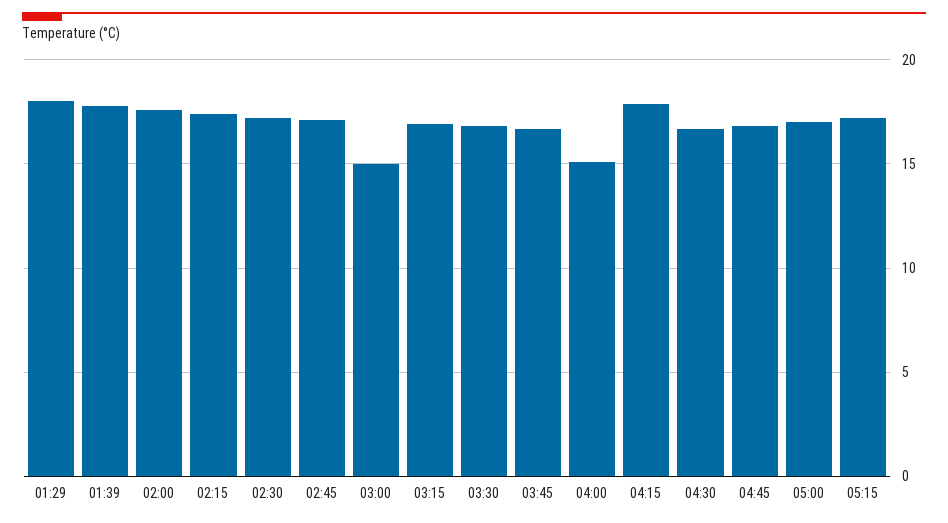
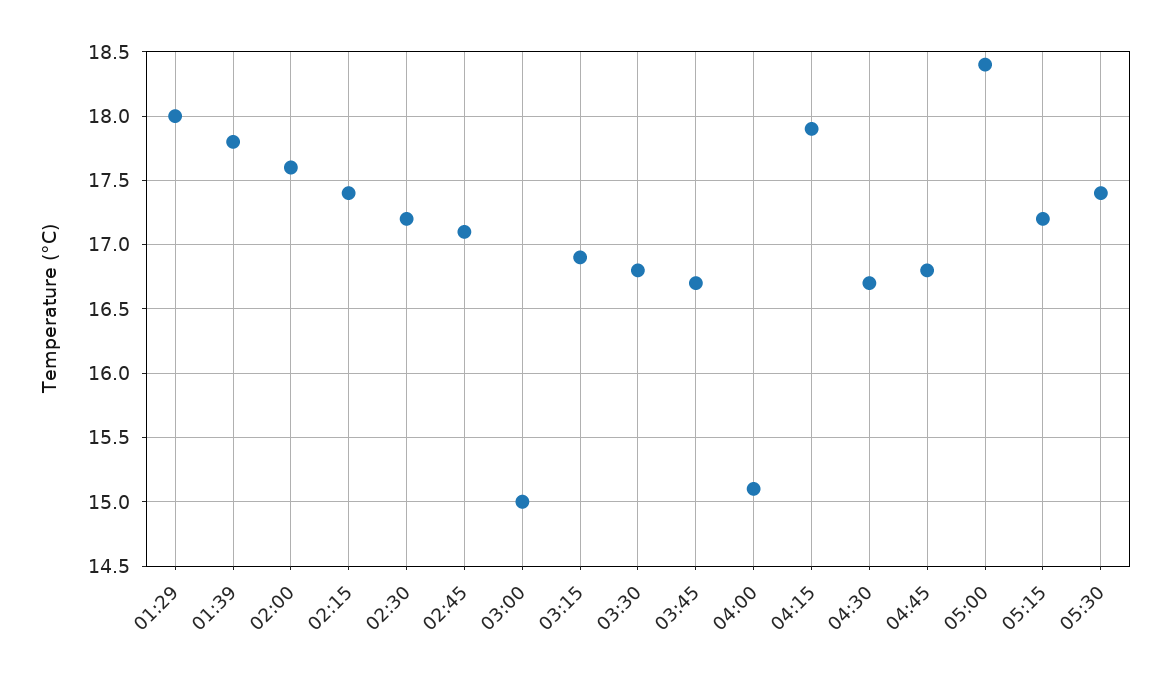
05:00: 17 -> 18.4
05:30: none -> 17.4

